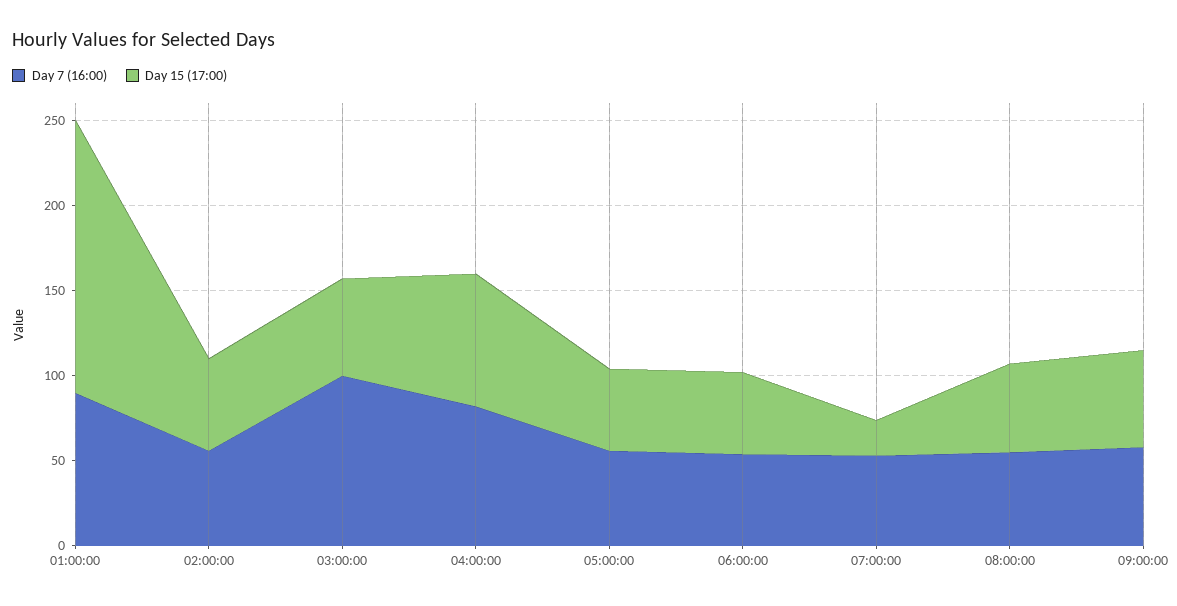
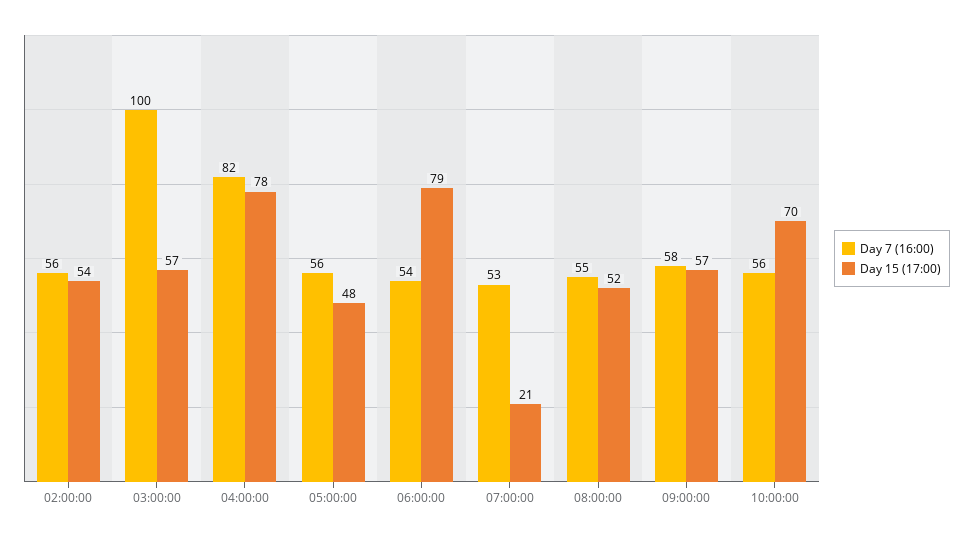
Day 7 (16:00), 01:00:00: 90 -> none
Day 15 (17:00), 01:00:00: 160 -> none
Day 15 (17:00), 06:00:00: 50 -> 79
Day 7 (16:00), 10:00:00: none -> 56
Day 15 (17:00), 10:00:00: none -> 70

